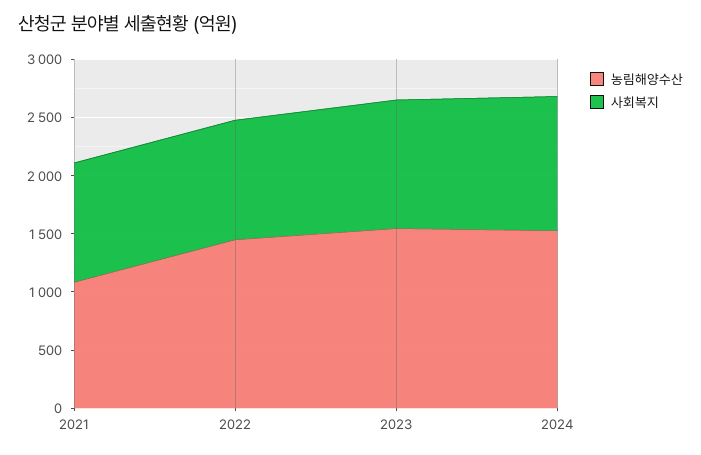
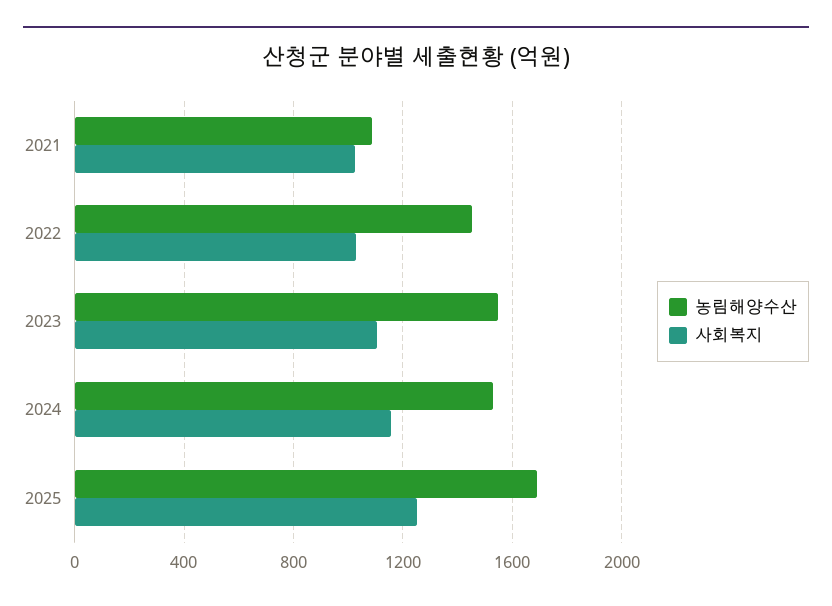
농림해양수산, 2025: none -> 1700
사회복지, 2025: none -> 1250

